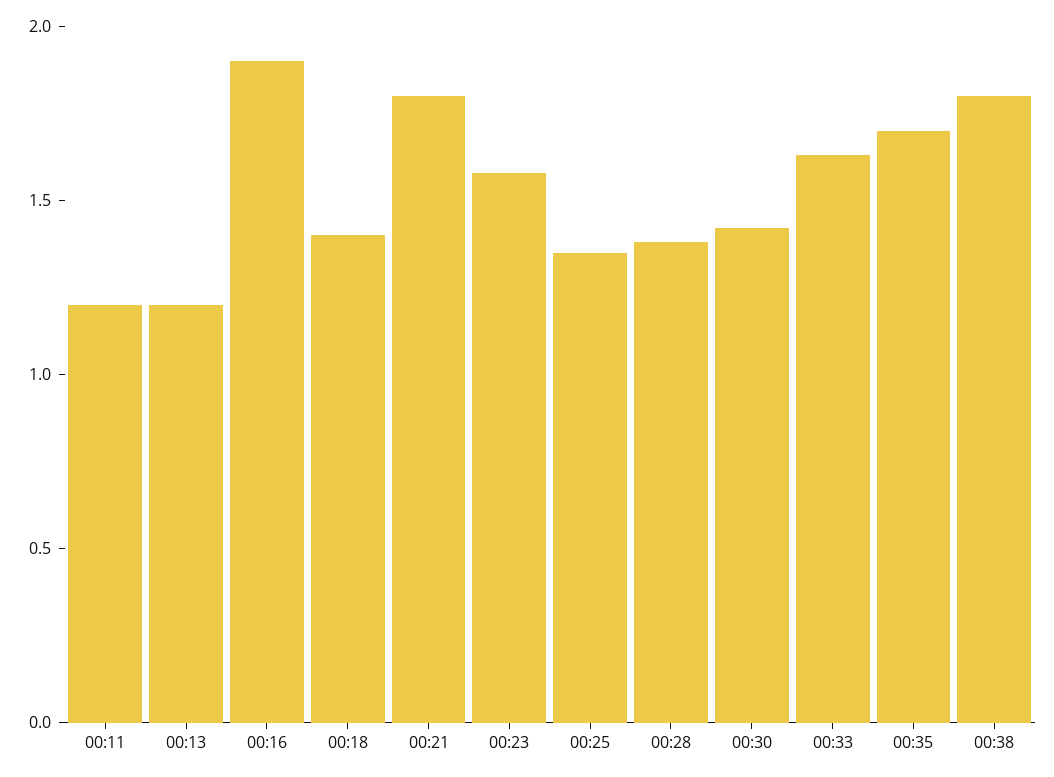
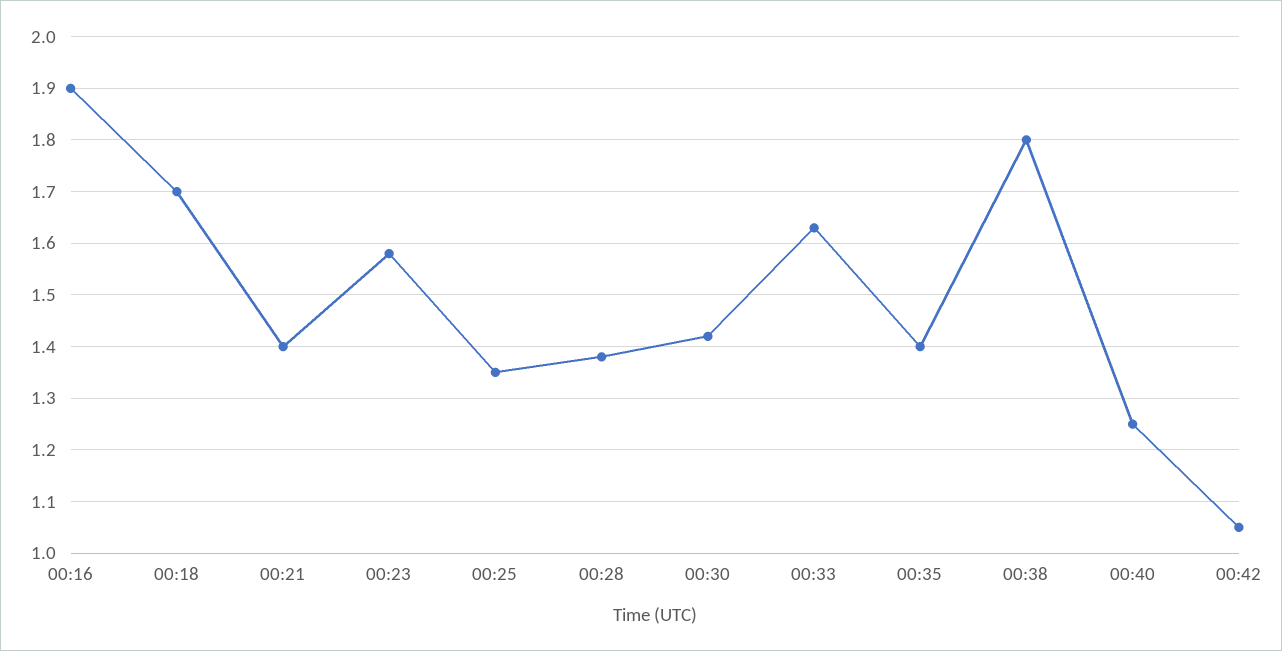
00:11: 1.2 -> none
00:13: 1.2 -> none
00:18: 1.4 -> 1.7
00:21: 1.8 -> 1.4
00:35: 1.7 -> 1.4
00:40: none -> 1.25
00:42: none -> 1.05

